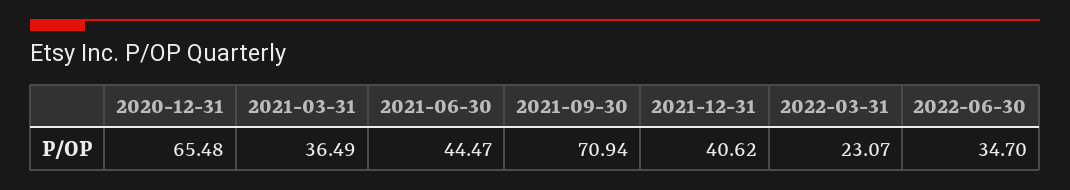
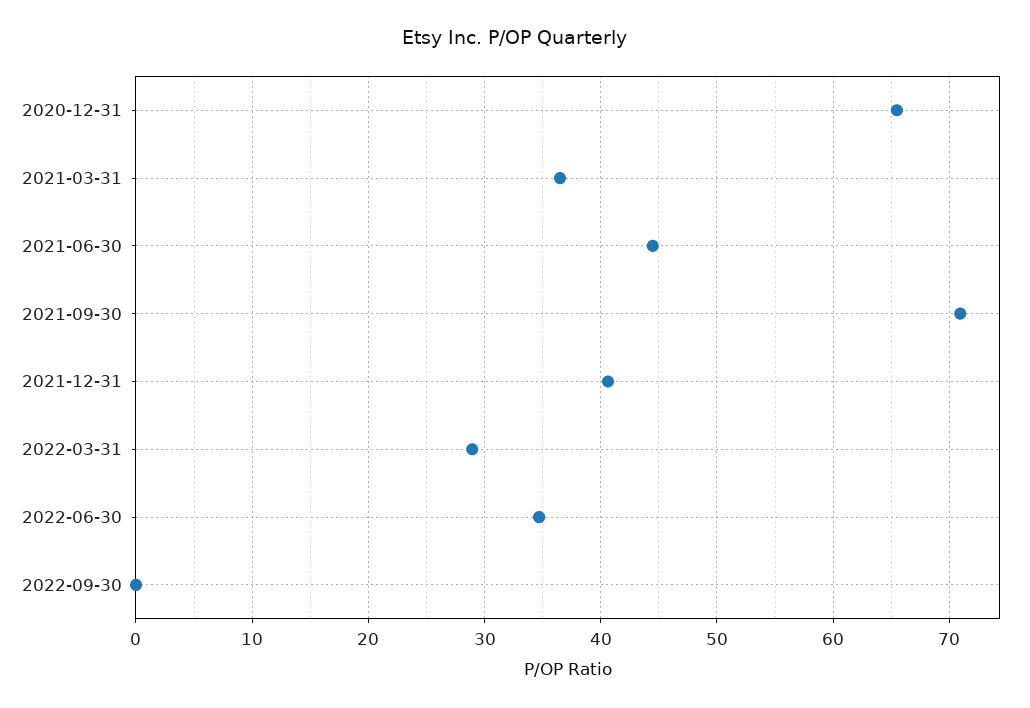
2022-03-31: 23.07 -> 29
2022-09-30: none -> 0

